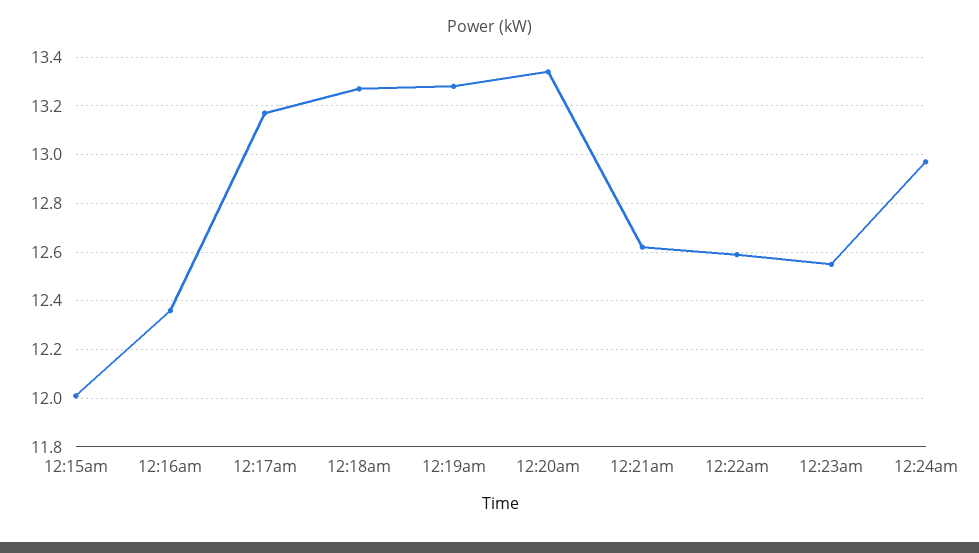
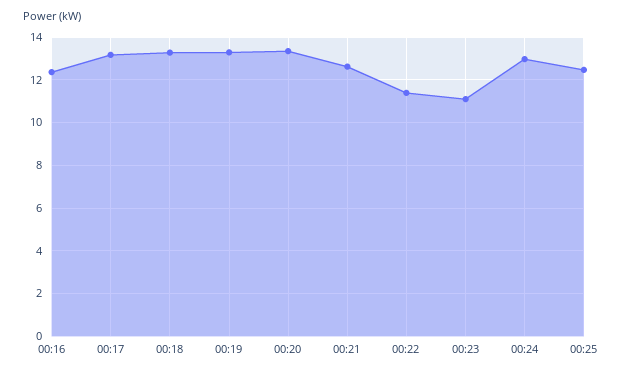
12:15am: 12 -> none
12:22am: 12.6 -> 11.5
12:23am: 12.55 -> 11
00:25: none -> 12.5

